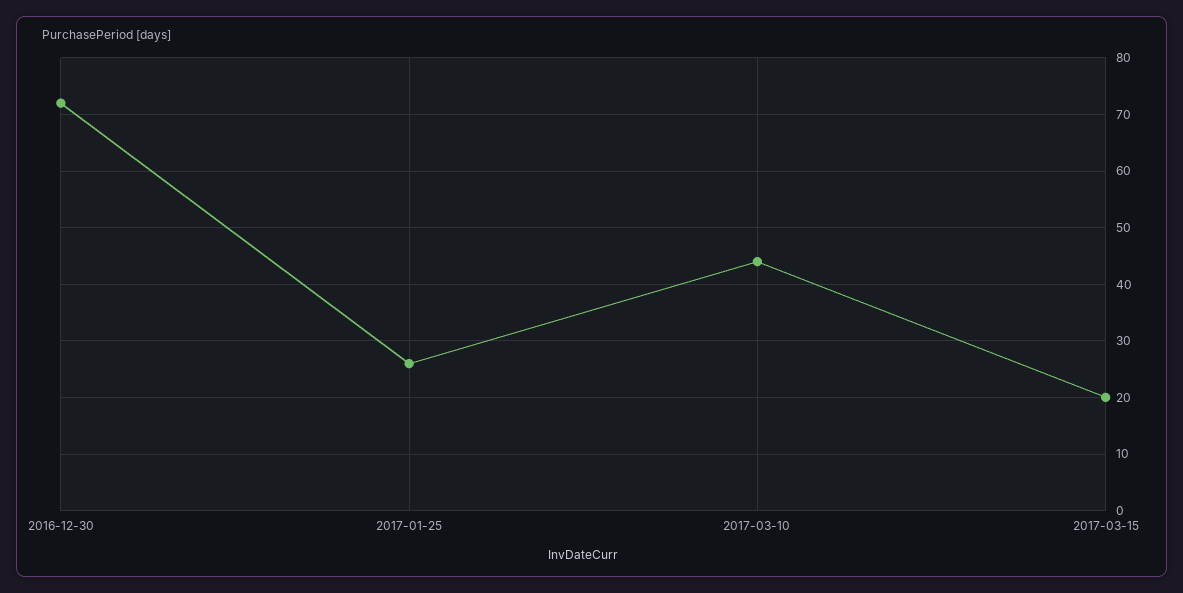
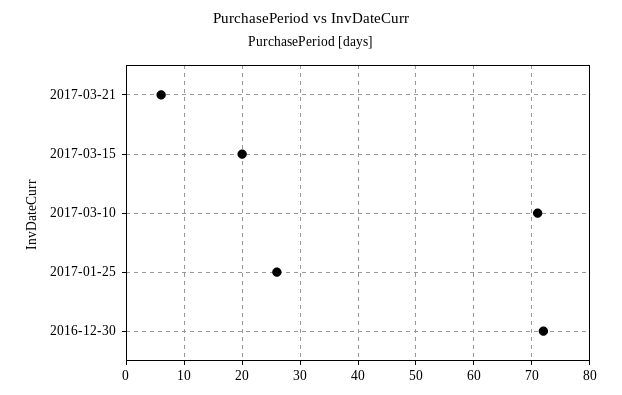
2017-03-10: 45 -> 70
2017-03-21: none -> 5

